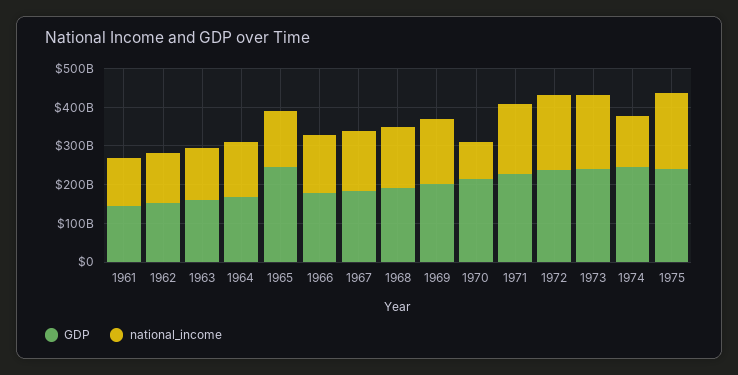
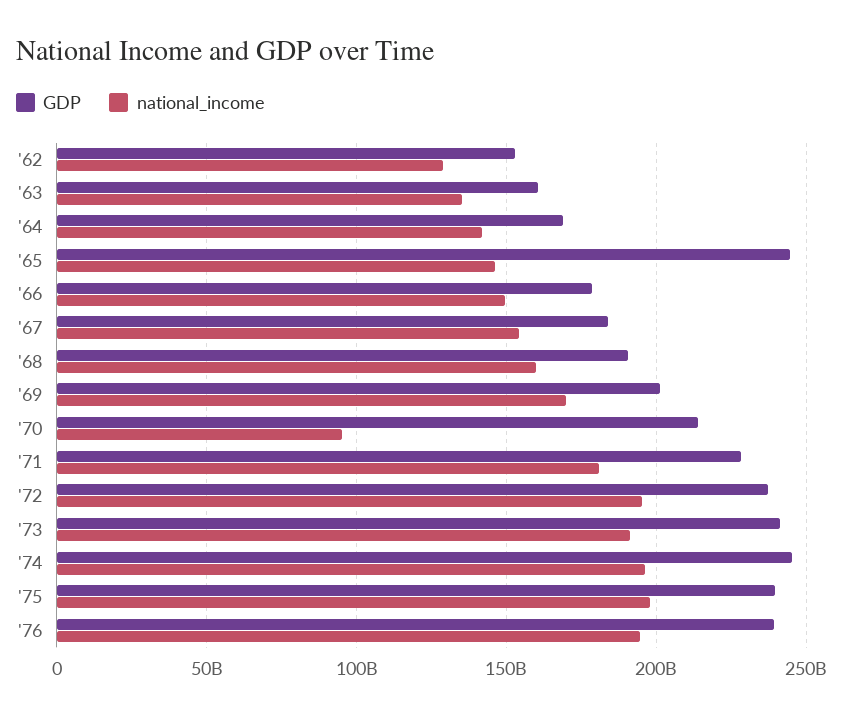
GDP, 1961: 150000000000 -> none
national_income, 1961: 125000000000 -> none
national_income, 1974: 125000000000 -> 195000000000
GDP, '76: none -> 240000000000
national_income, '76: none -> 195000000000

